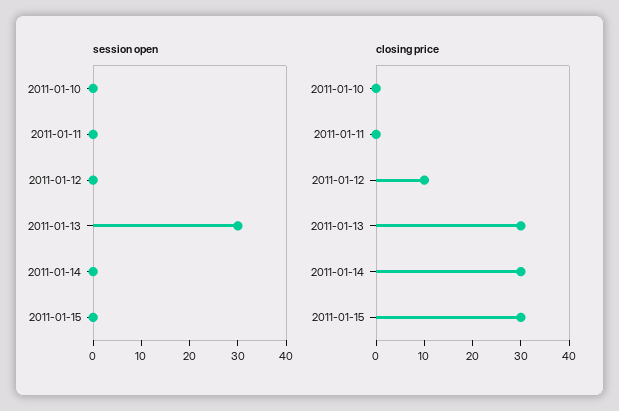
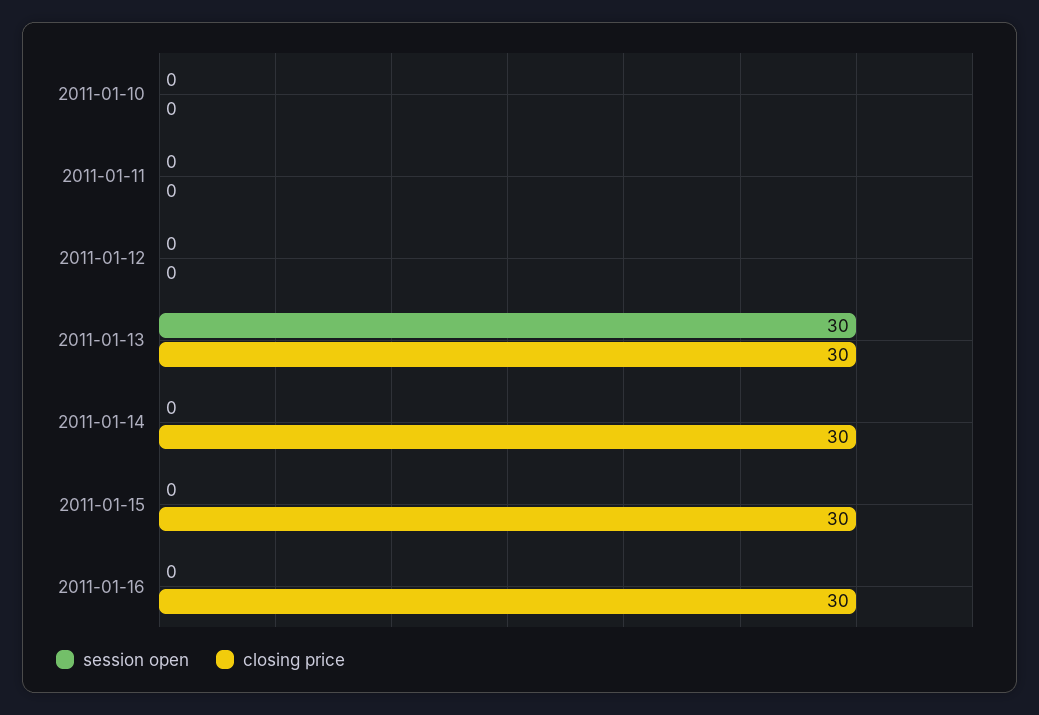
closing price, 2011-01-12: 10 -> 0
session open, 2011-01-16: none -> 0
closing price, 2011-01-16: none -> 30

